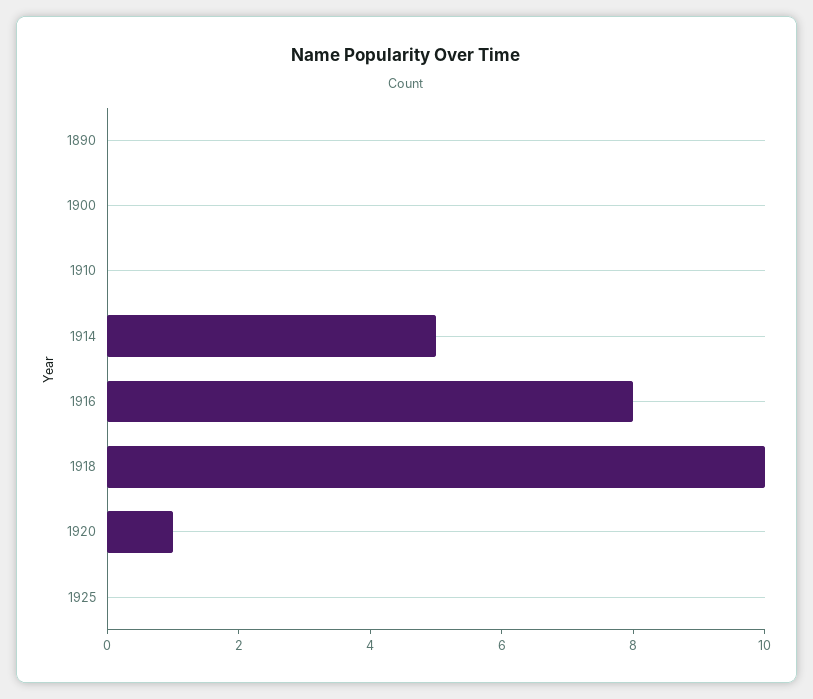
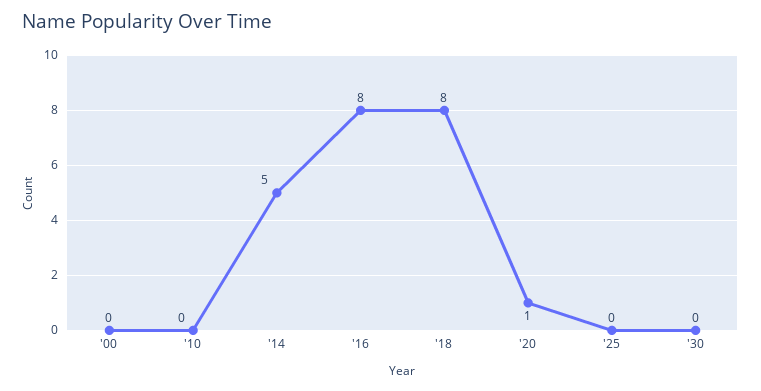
1890: 0 -> none
1918: 10 -> 8
'30: none -> 0

